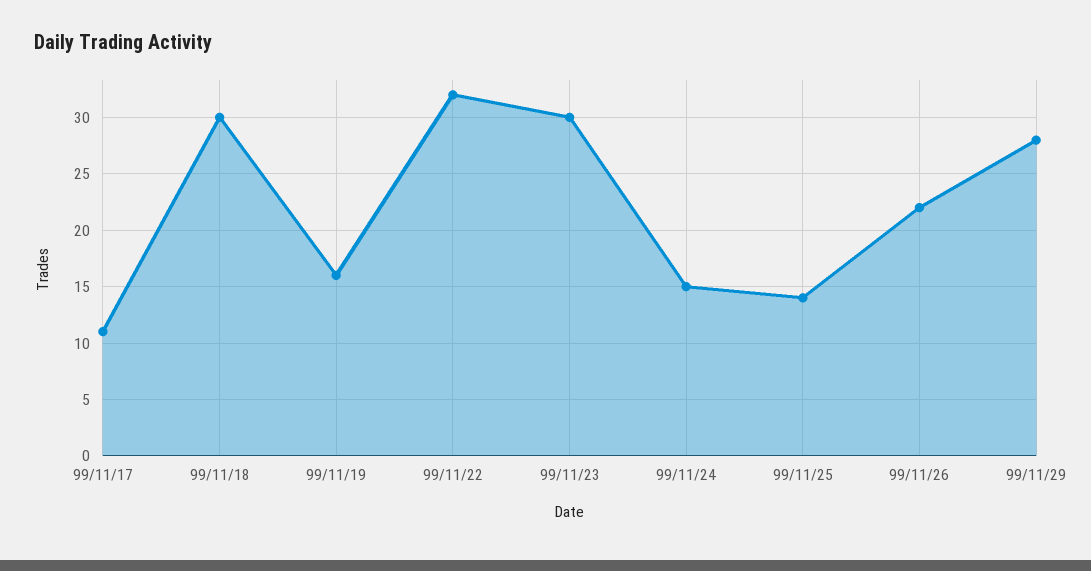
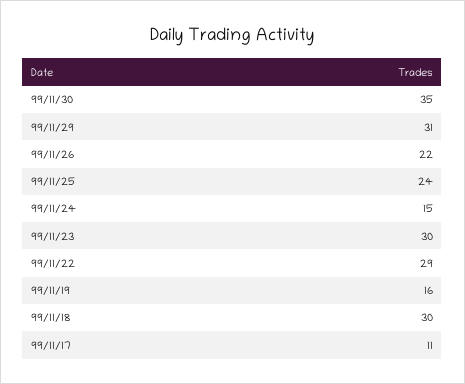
99/11/22: 32 -> 29
99/11/25: 14 -> 24
99/11/29: 28 -> 31
99/11/30: none -> 35

